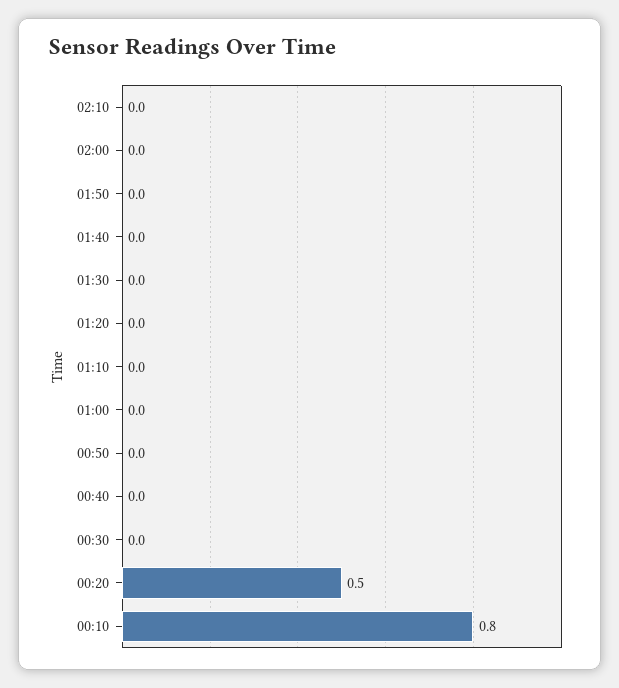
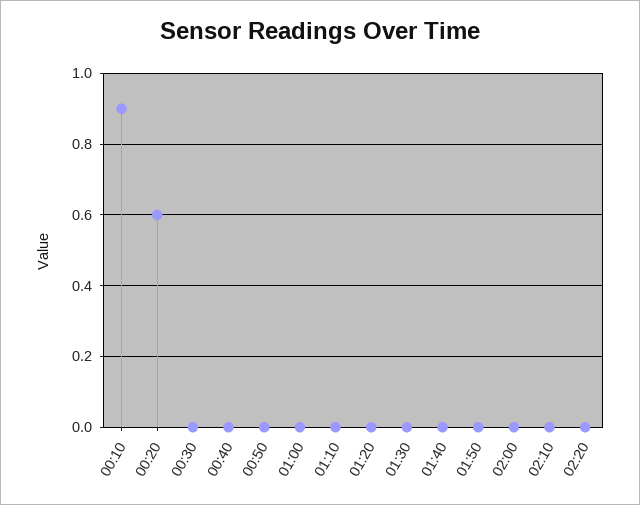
00:20: 0.5 -> 0.6
00:10: 0.8 -> 0.9
02:20: none -> 0

